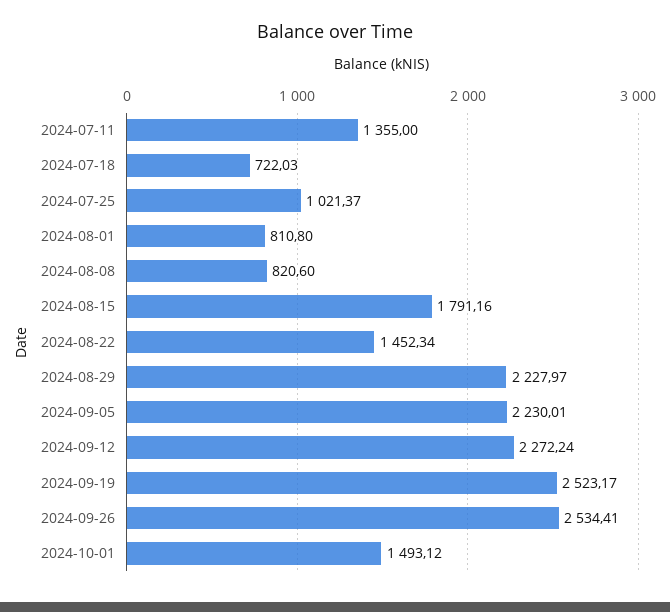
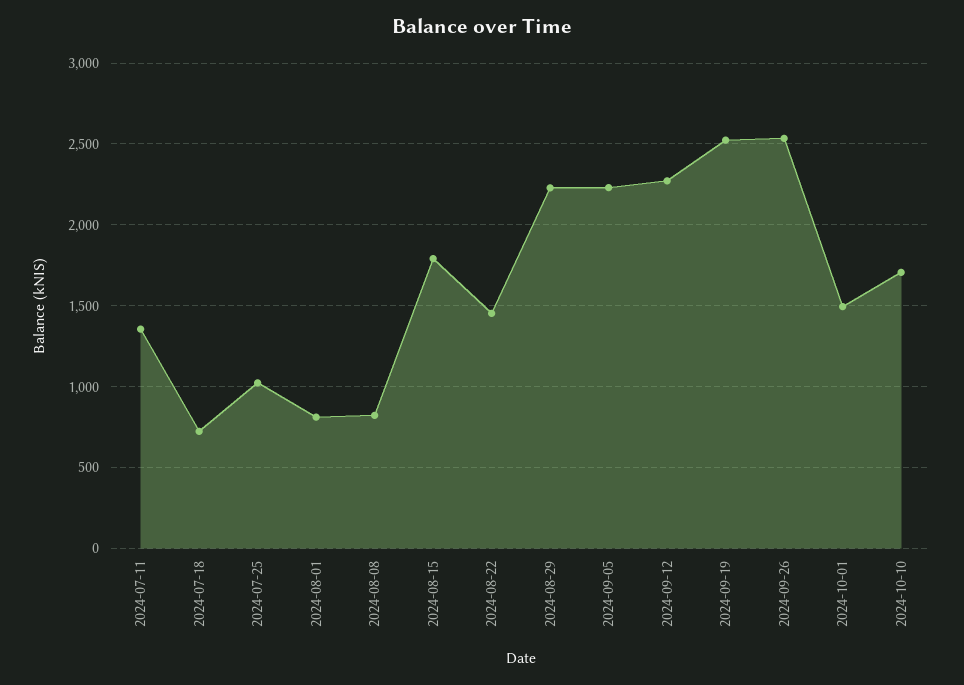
2024-10-10: none -> 1700

